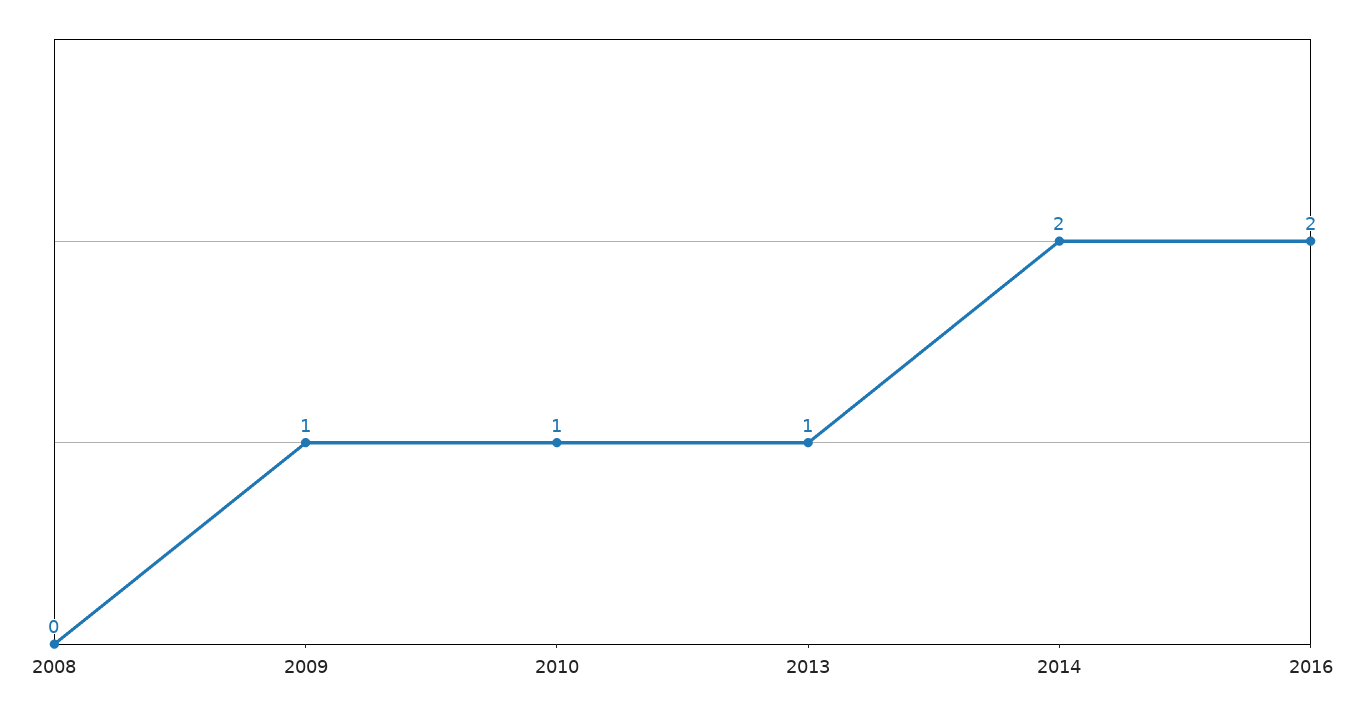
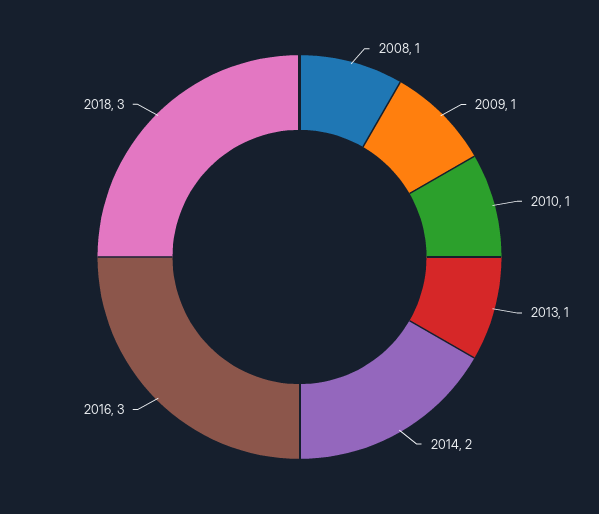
2008: 0 -> 1
2016: 2 -> 3
2018: none -> 3

